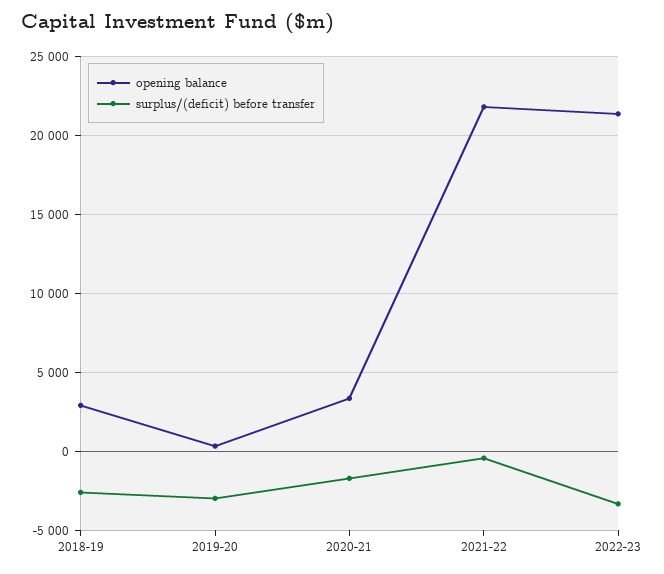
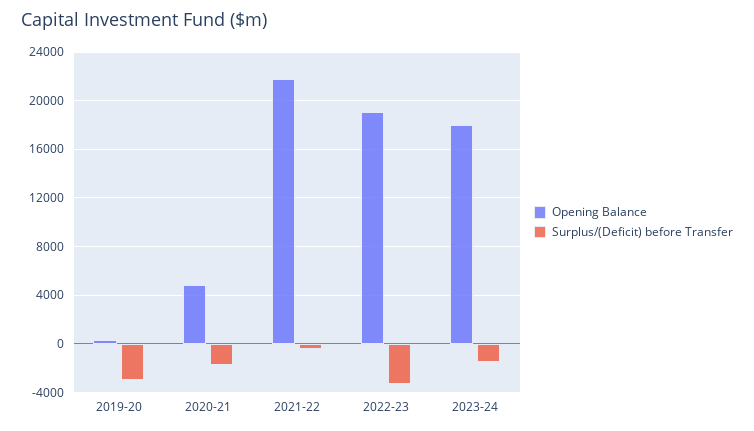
opening balance, 2018-19: 3000 -> none
surplus/(deficit) before transfer, 2018-19: -2500 -> none
opening balance, 2020-21: 3500 -> 5000
opening balance, 2022-23: 21500 -> 19000
opening balance, 2023-24: none -> 18000
surplus/(deficit) before transfer, 2023-24: none -> -1500

